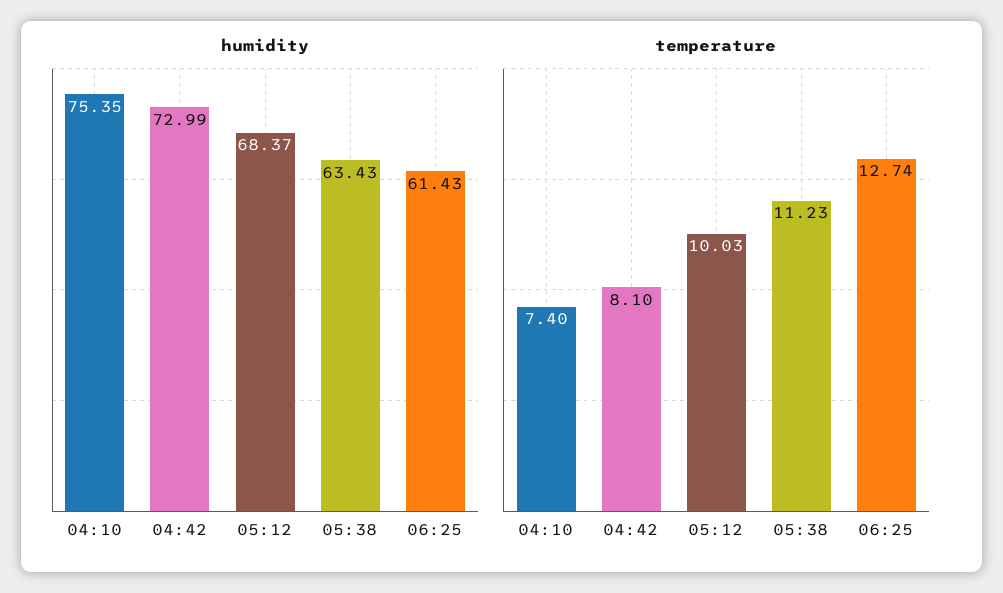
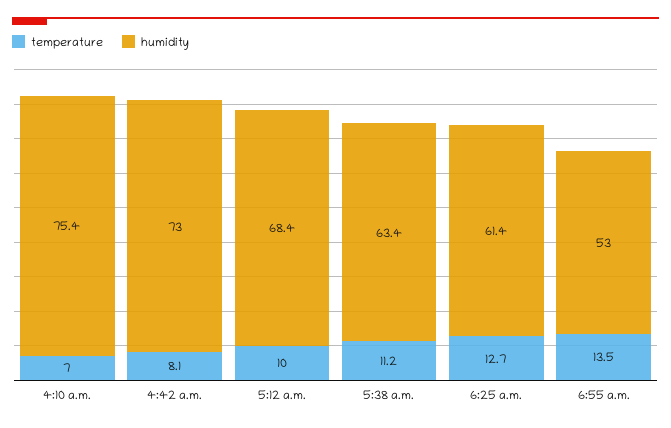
temperature, 04:10: 7.4 -> 7
temperature, 6:55 a.m.: none -> 13.5
humidity, 6:55 a.m.: none -> 53

